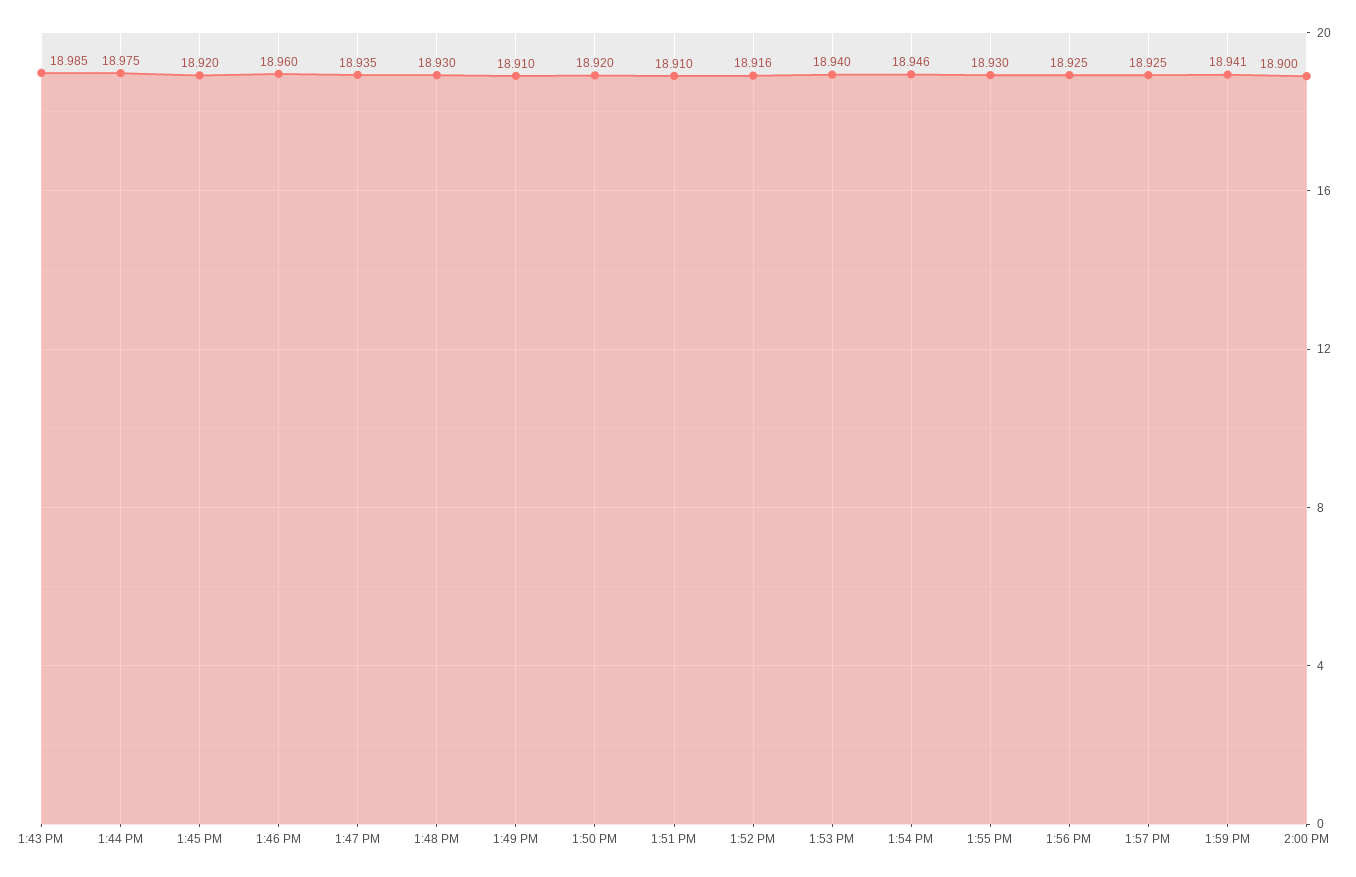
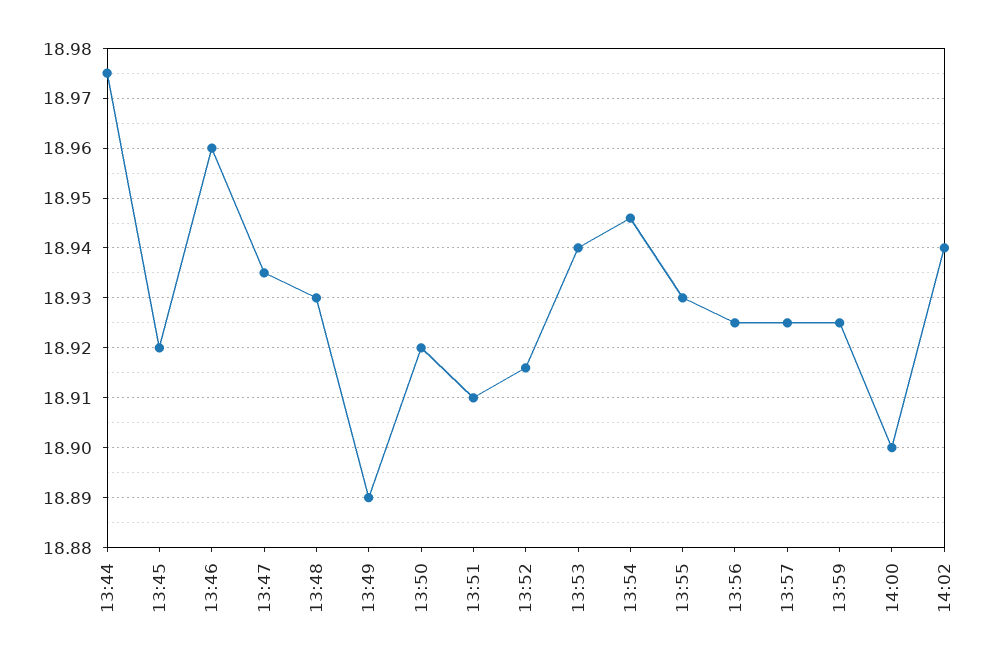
1:43 PM: 18.985 -> none
1:49 PM: 18.91 -> 18.89
1:59 PM: 18.941 -> 18.925
14:02: none -> 18.94

